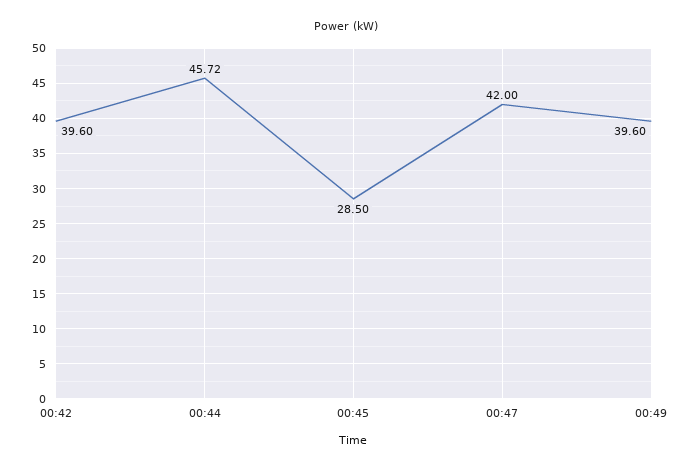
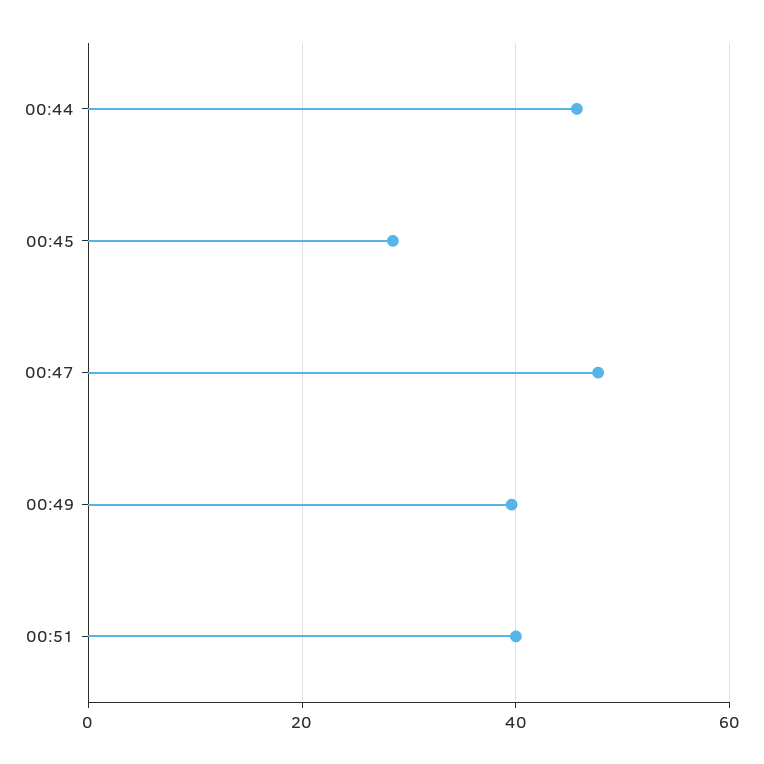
00:42: 39.6 -> none
00:47: 42 -> 48
00:51: none -> 40

